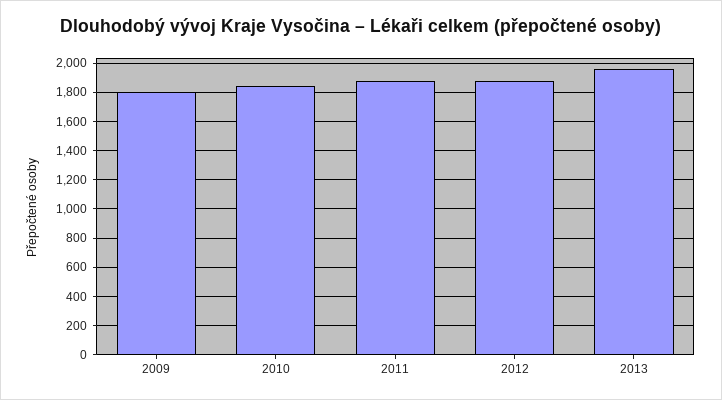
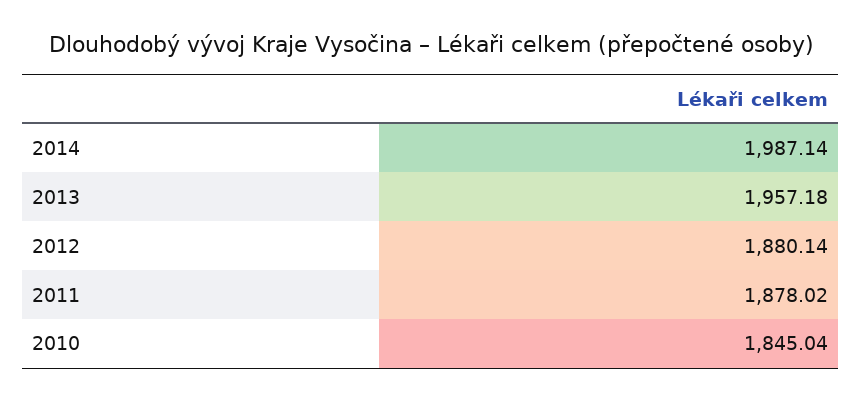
2009: 1800 -> none
2014: none -> 1987.14

